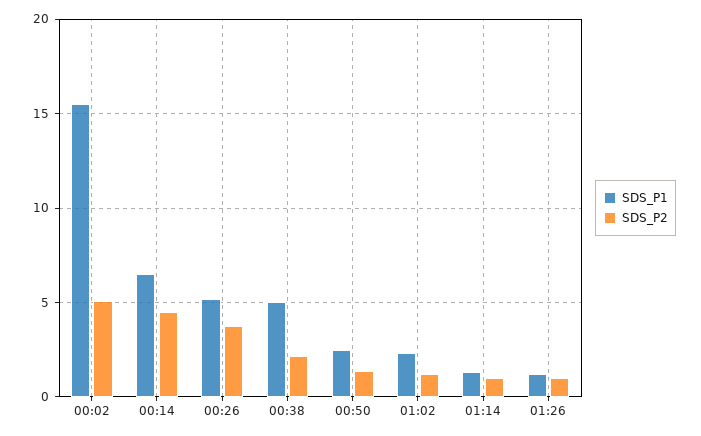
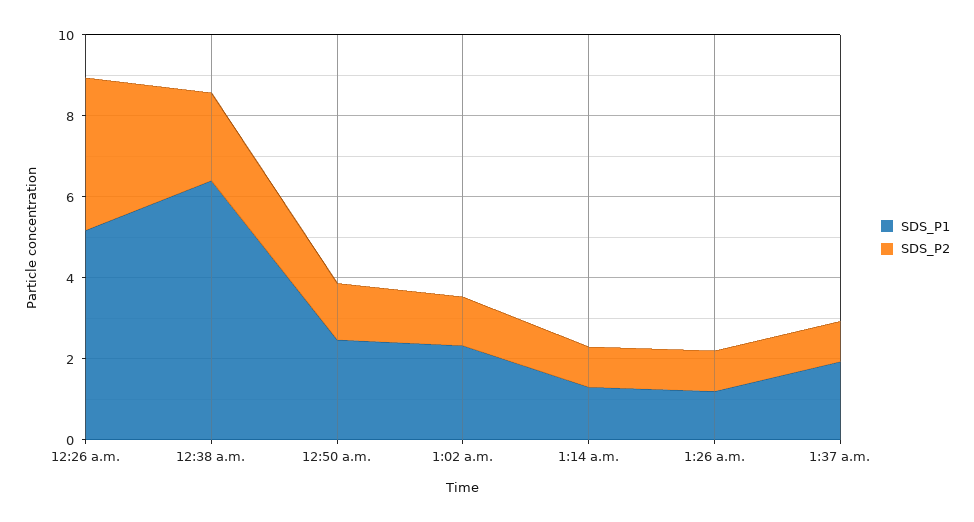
SDS_P1, 00:02: 15.5 -> none
SDS_P2, 00:02: 5 -> none
SDS_P1, 00:14: 6.5 -> none
SDS_P2, 00:14: 4.5 -> none
SDS_P1, 00:38: 5 -> 6.5
SDS_P1, 1:37 a.m.: none -> 2
SDS_P2, 1:37 a.m.: none -> 1

